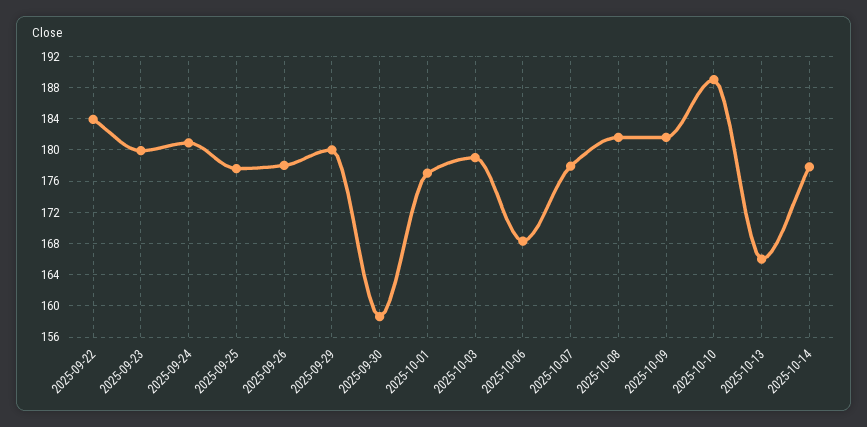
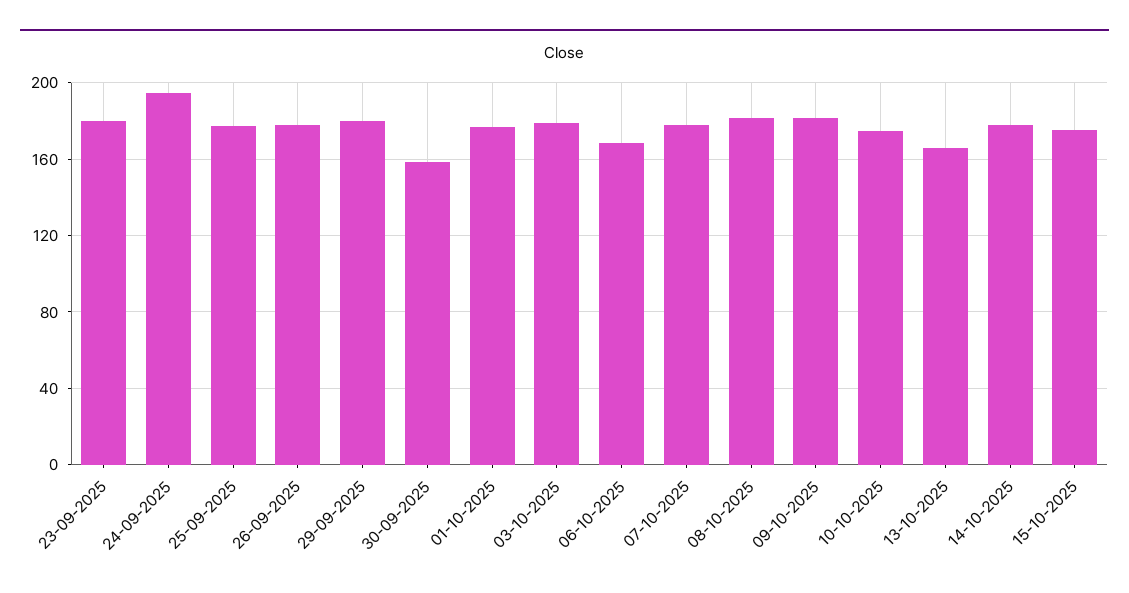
2025-09-22: 184 -> none
2025-09-24: 181 -> 195
2025-10-10: 189 -> 175
15-10-2025: none -> 175

